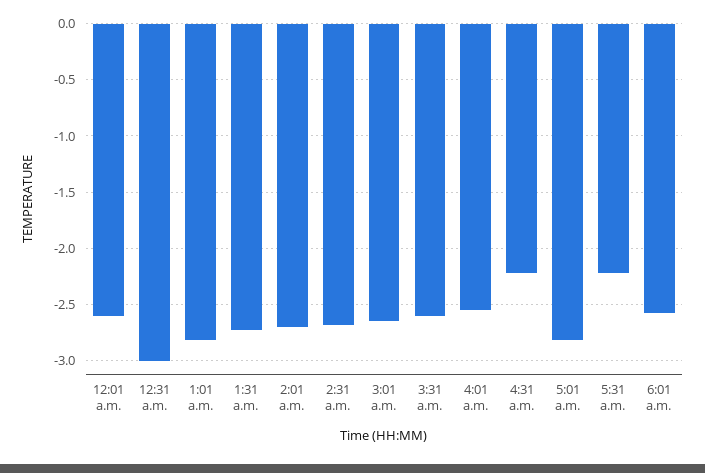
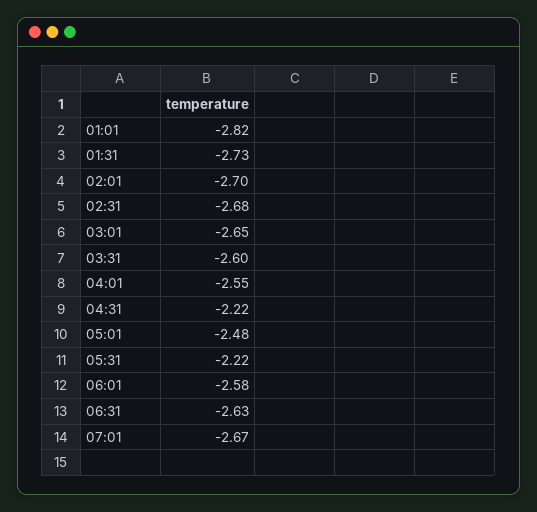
12:01 a.m.: -2.6 -> none
12:31 a.m.: -3 -> none
5:01 a.m.: -2.8 -> -2.48
06:31: none -> -2.63
07:01: none -> -2.67

